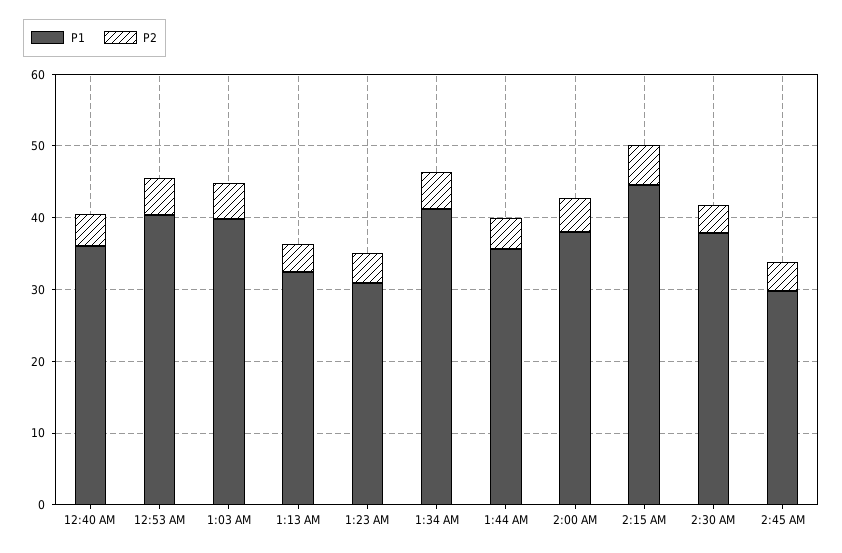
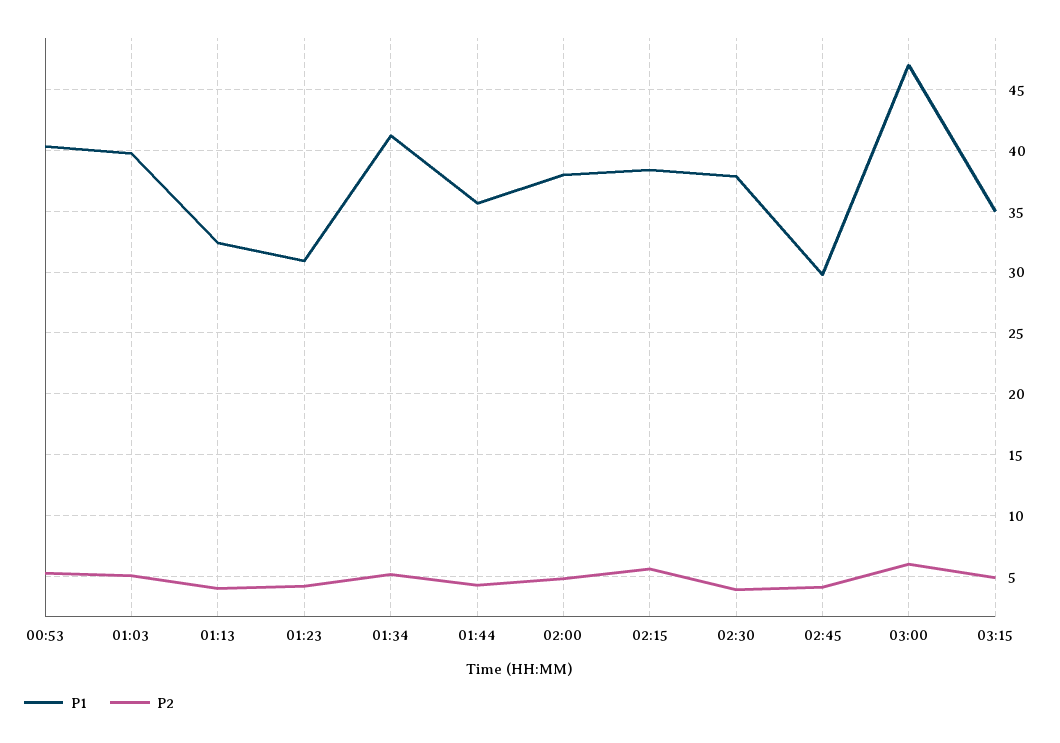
P1, 12:40 AM: 36 -> none
P2, 12:40 AM: 4 -> none
P1, 2:15 AM: 44 -> 38.5
P1, 03:00: none -> 47
P2, 03:00: none -> 6
P1, 03:15: none -> 35
P2, 03:15: none -> 5

